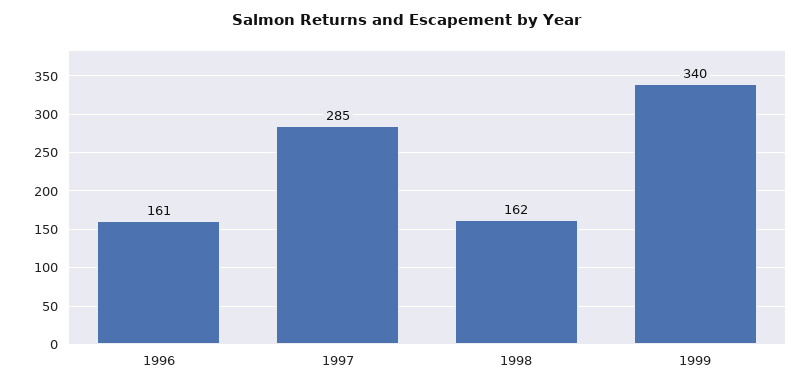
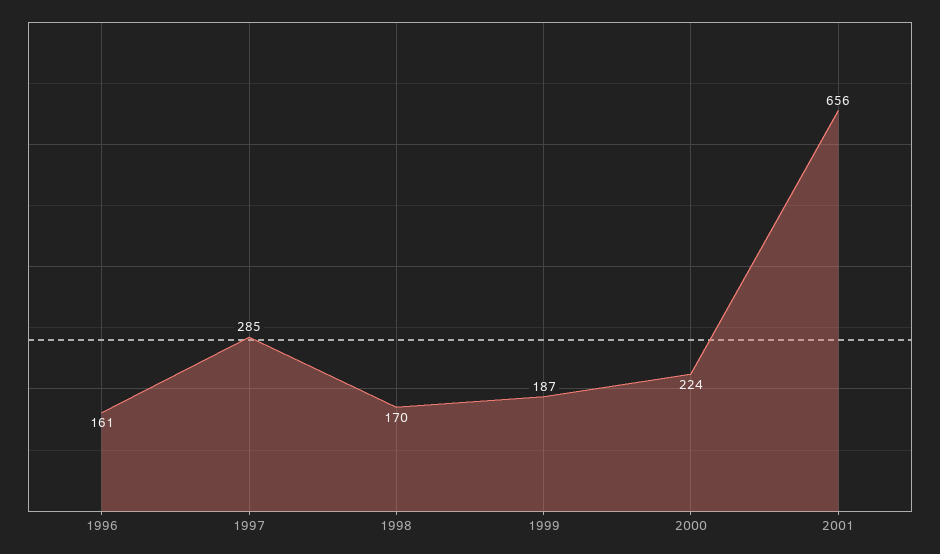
1998: 162 -> 170
1999: 340 -> 187
2000: none -> 224
2001: none -> 656

